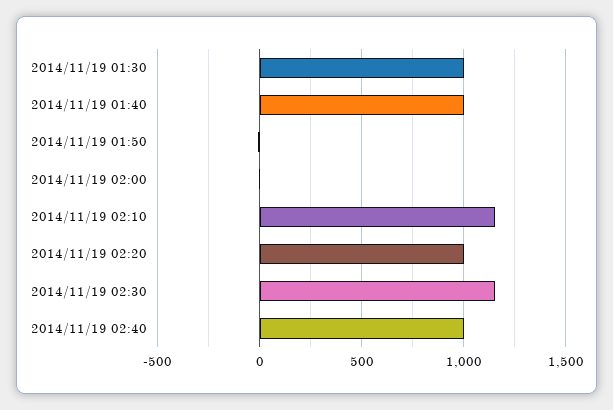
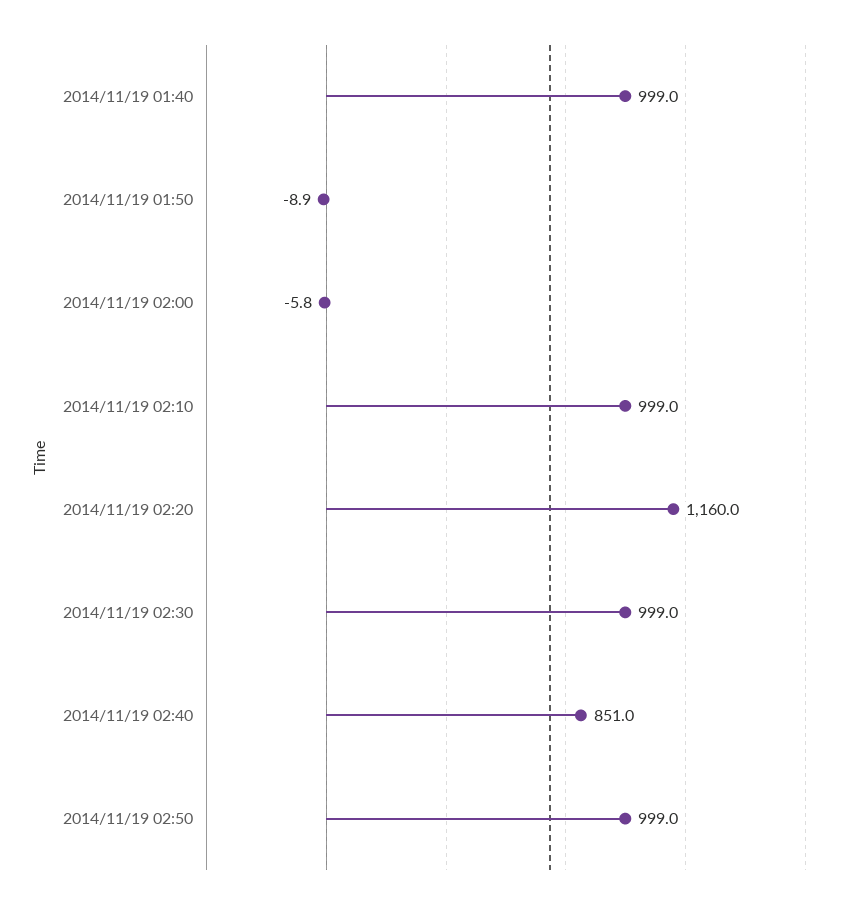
2014/11/19 01:30: 1000 -> none
2014/11/19 02:10: 1150 -> 999
2014/11/19 02:20: 1000 -> 1160
2014/11/19 02:30: 1150 -> 999
2014/11/19 02:40: 1000 -> 851
2014/11/19 02:50: none -> 999

